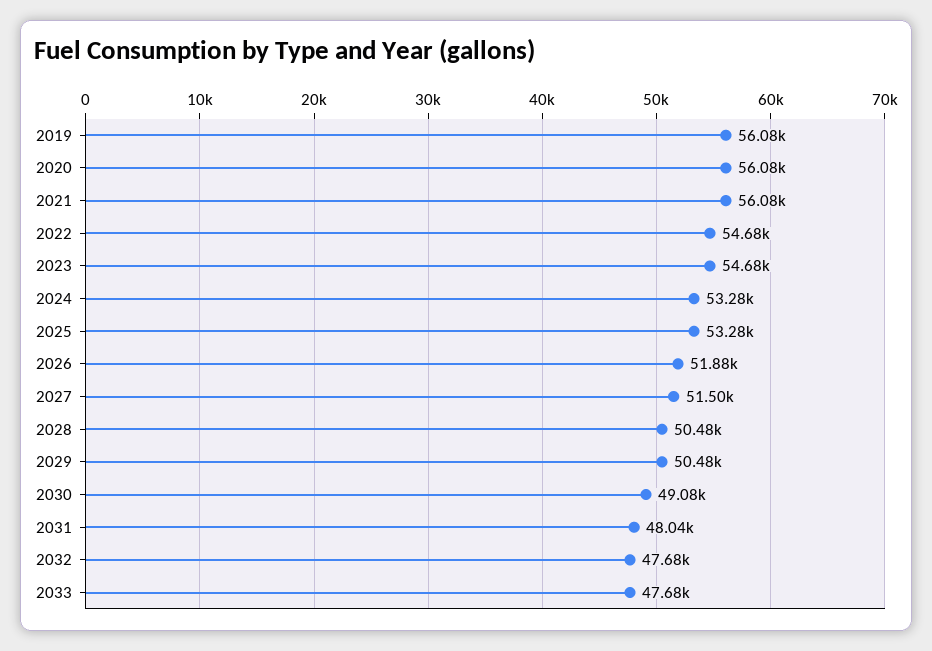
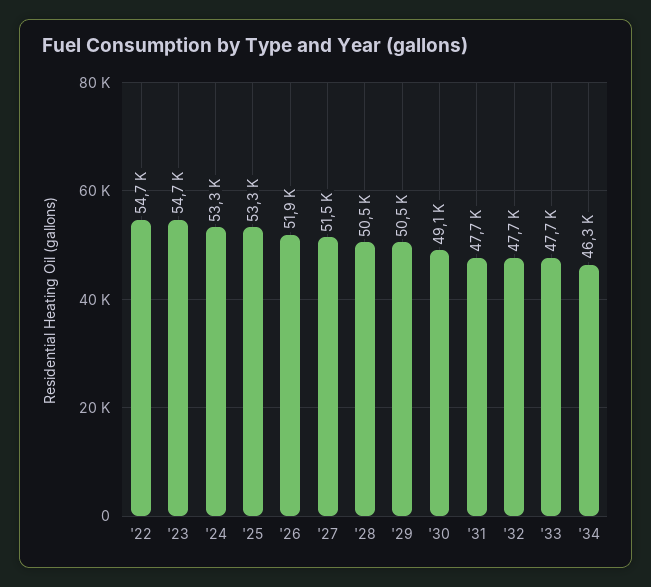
2019: 56080 -> none
2020: 56080 -> none
2021: 56080 -> none
2031: 48040 -> 47700
'34: none -> 46300

